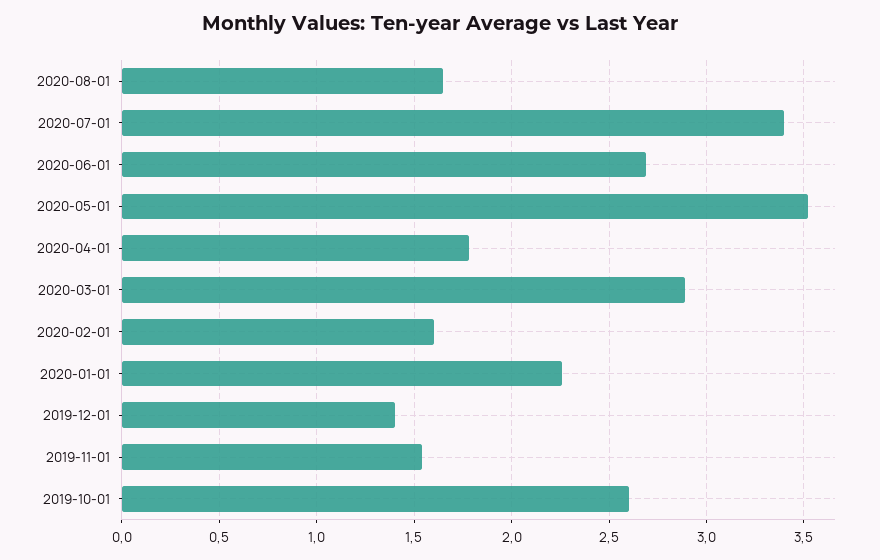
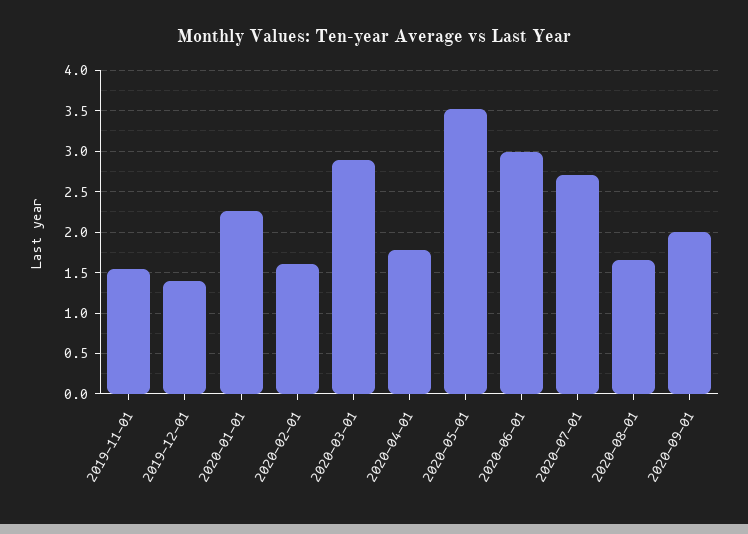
2020-07-01: 3.4 -> 2.7
2020-06-01: 2.7 -> 3
2019-10-01: 2.6 -> none
2020-09-01: none -> 2

